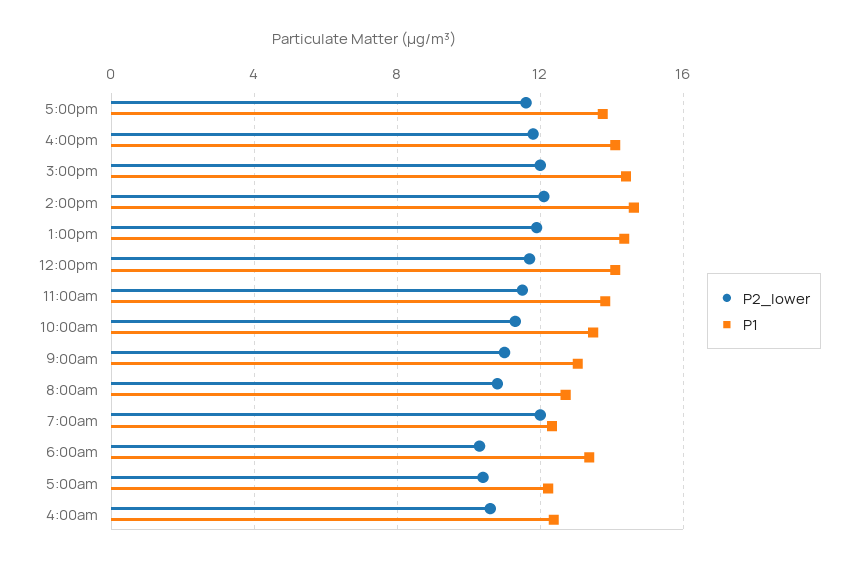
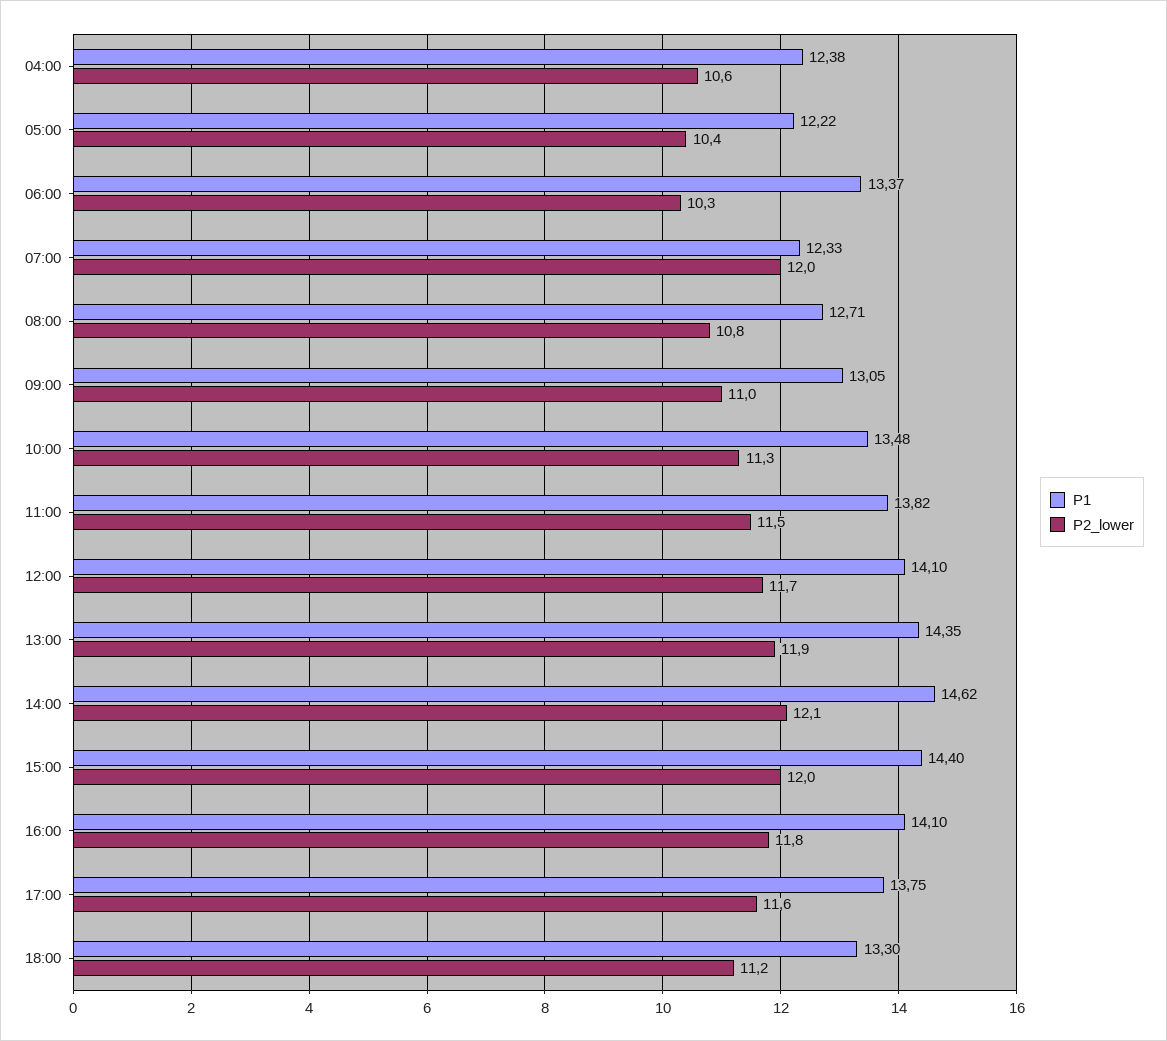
P1, 18:00: none -> 13.3
P2_lower, 18:00: none -> 11.2

